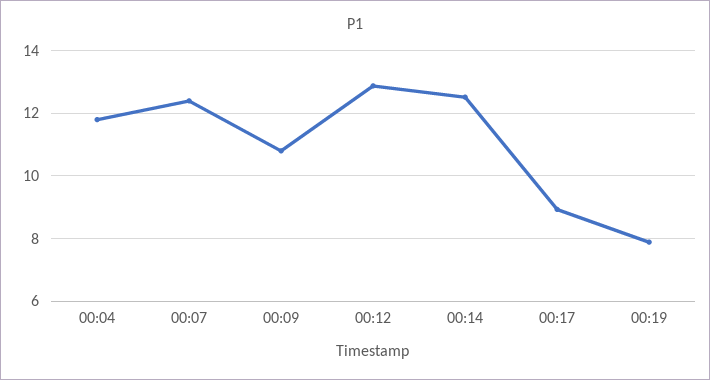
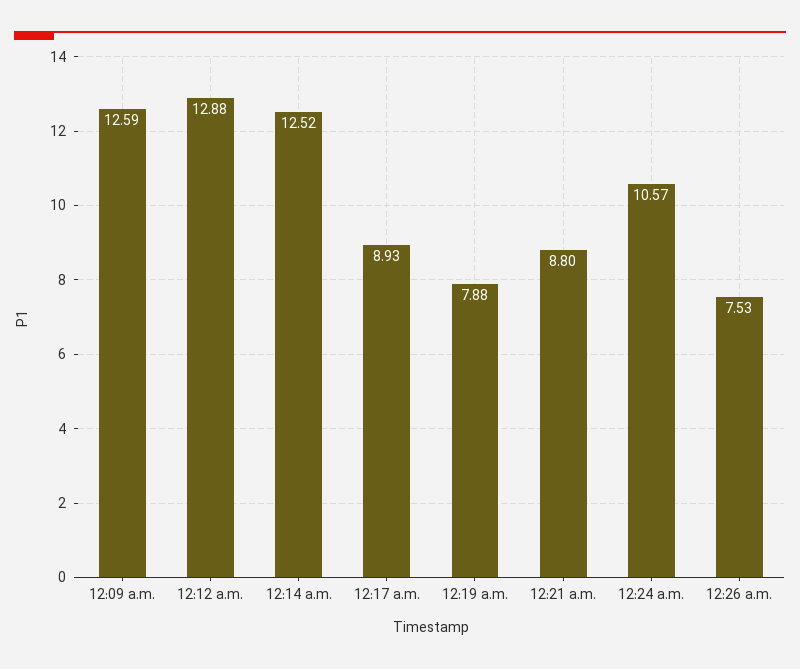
00:04: 11.8 -> none
00:07: 12.4 -> none
00:09: 10.8 -> 12.59
12:21 a.m.: none -> 8.8
12:24 a.m.: none -> 10.57
12:26 a.m.: none -> 7.53

